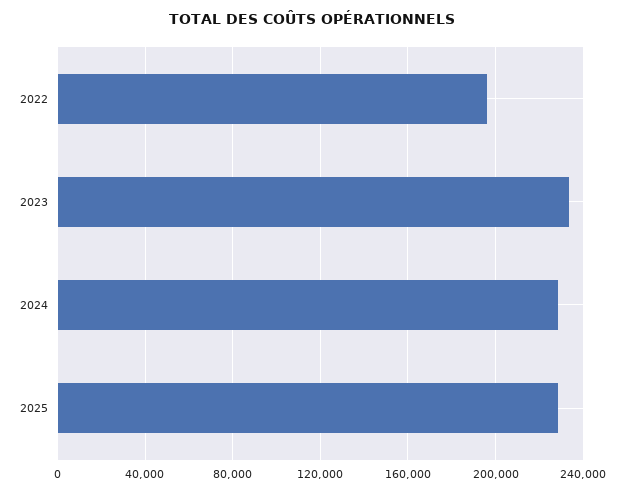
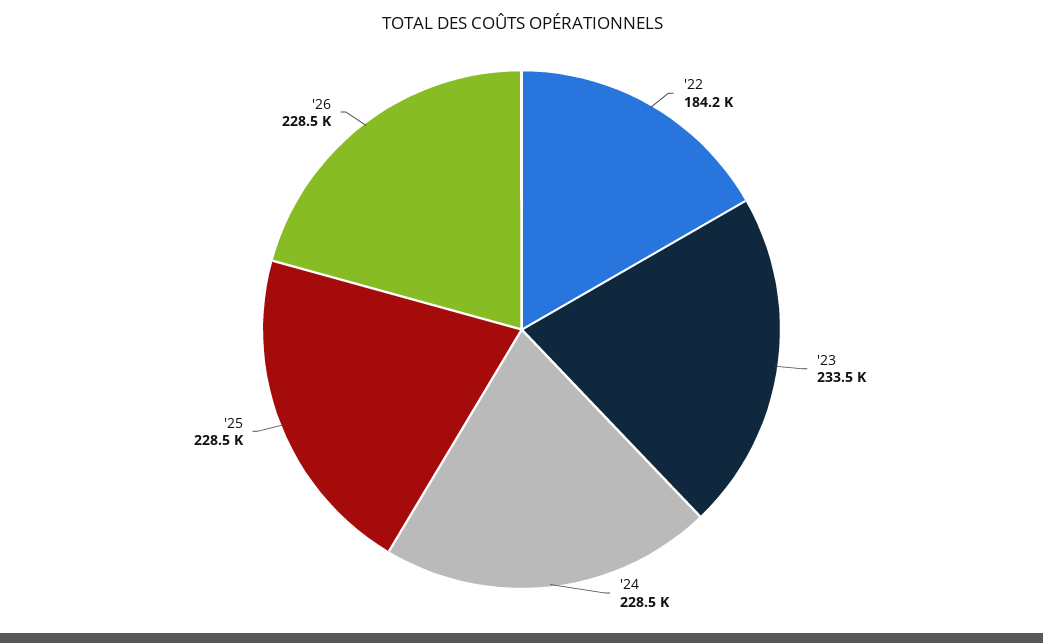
2022: 195000 -> 184200
'26: none -> 228500

